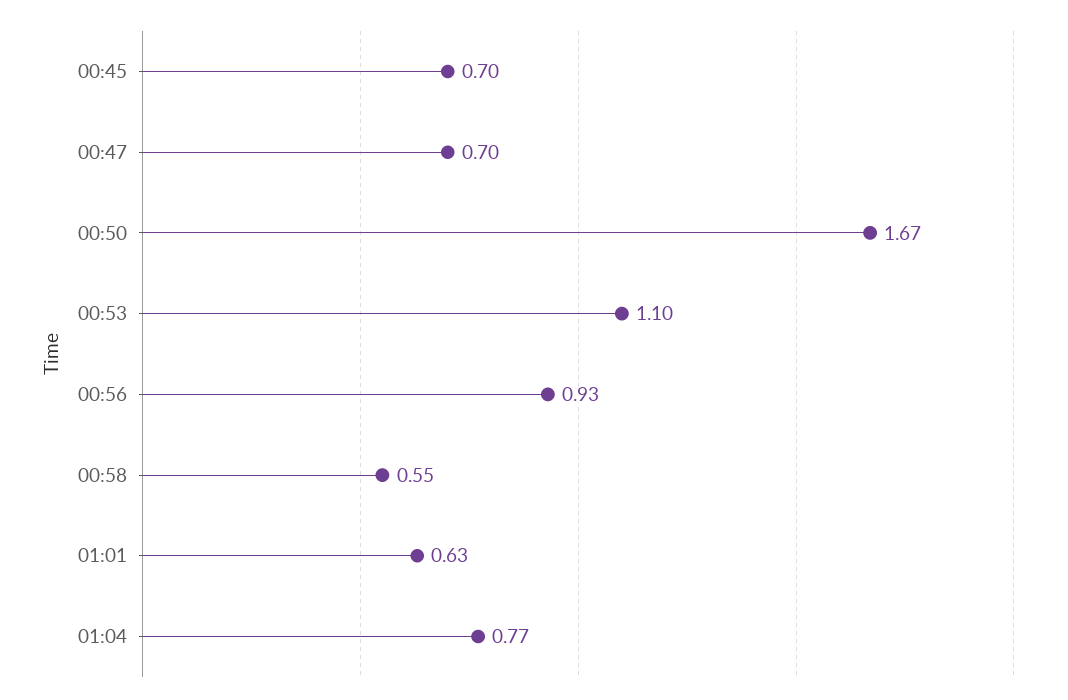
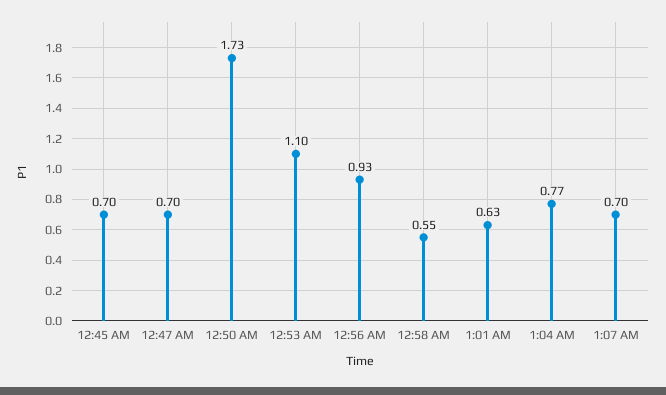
00:50: 1.67 -> 1.73
1:07 AM: none -> 0.7

